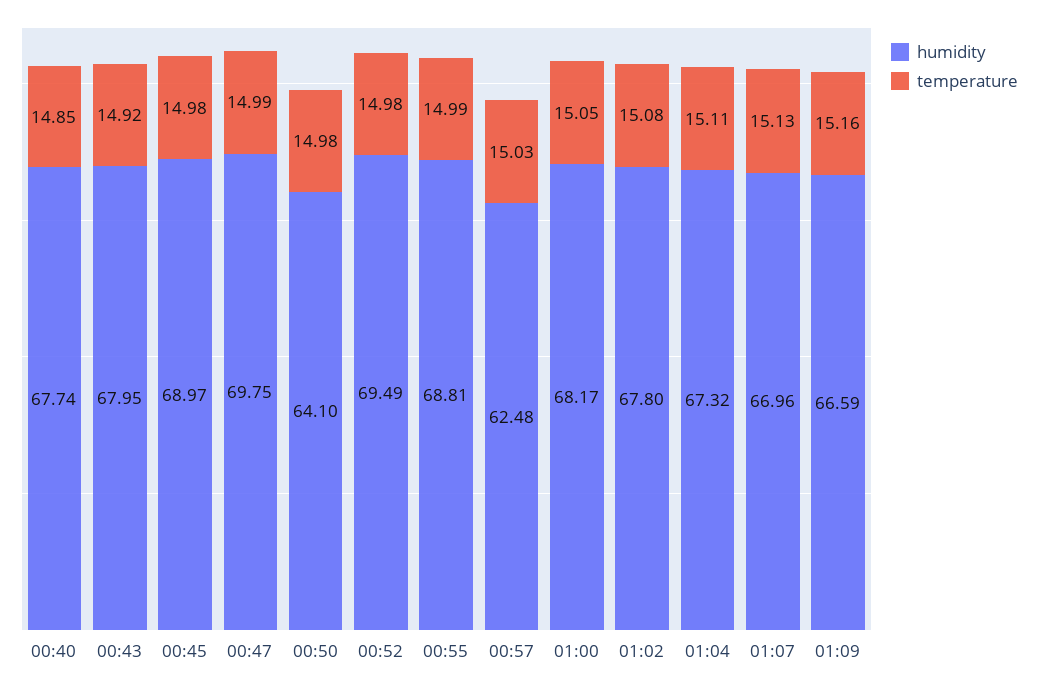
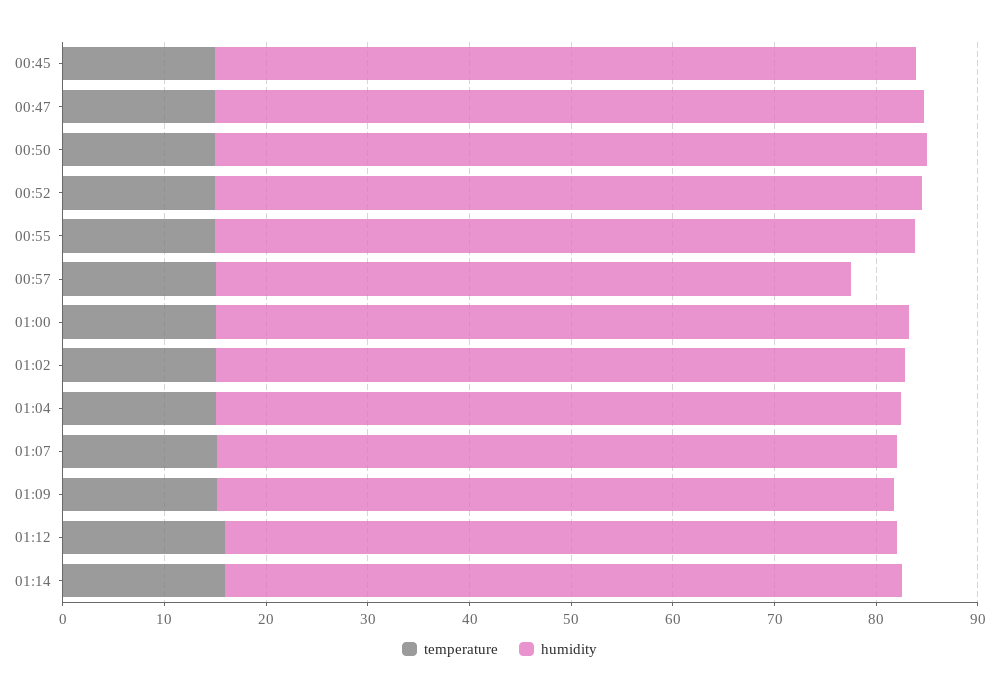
humidity, 00:40: 67.74 -> none
temperature, 00:40: 14.85 -> none
humidity, 00:43: 67.95 -> none
temperature, 00:43: 14.92 -> none
humidity, 00:50: 64.1 -> 70
temperature, 01:12: none -> 16
humidity, 01:12: none -> 66
temperature, 01:14: none -> 16
humidity, 01:14: none -> 66

